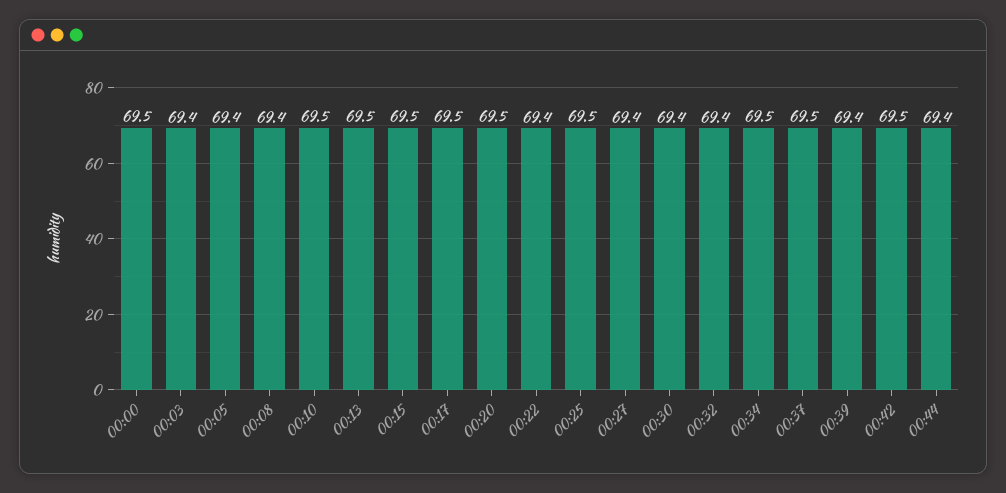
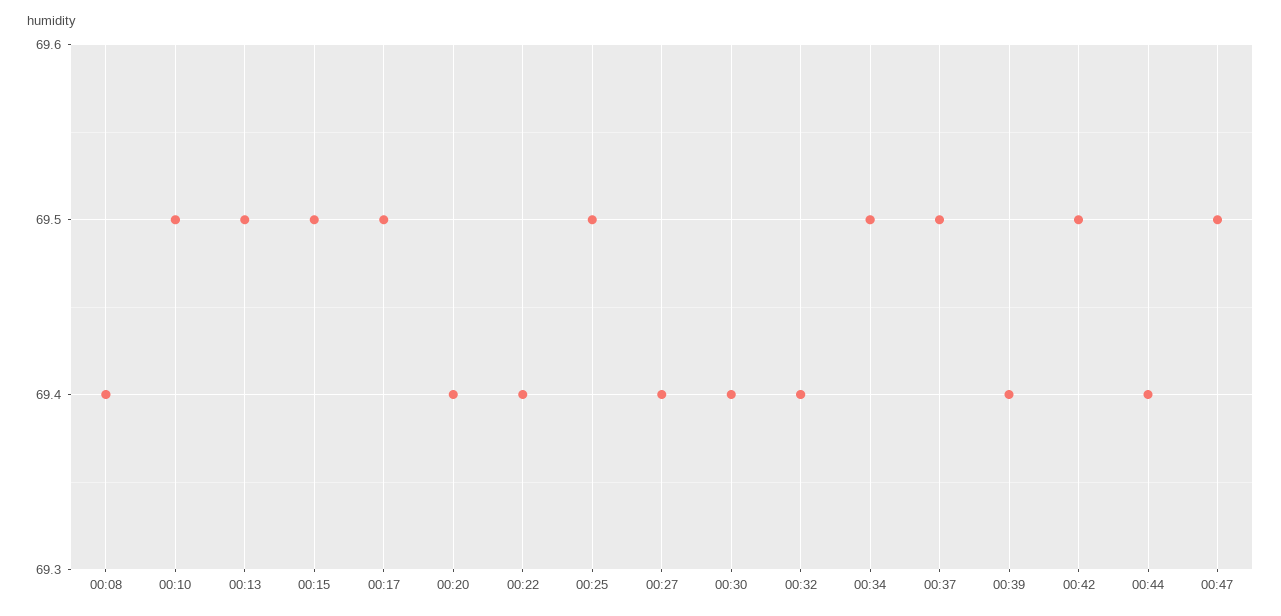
00:00: 69.5 -> none
00:03: 69.4 -> none
00:05: 69.4 -> none
00:20: 69.5 -> 69.4
00:47: none -> 69.5

